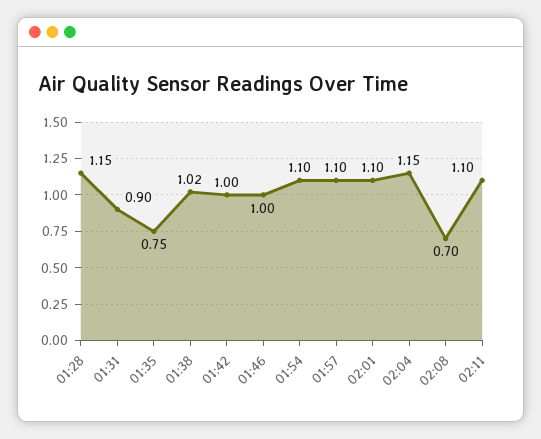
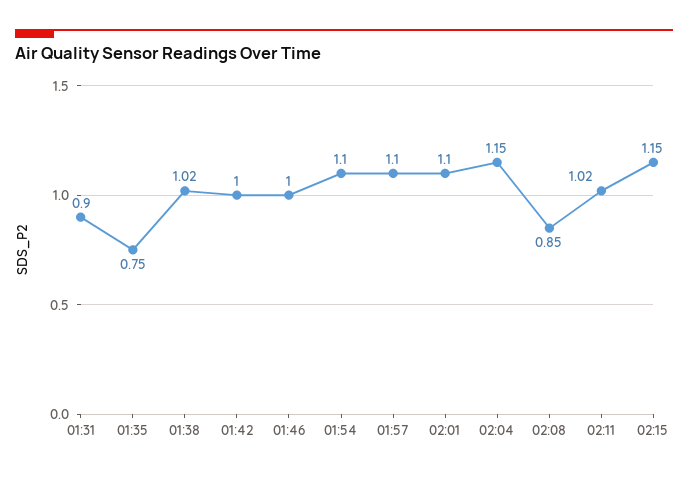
01:28: 1.15 -> none
02:08: 0.7 -> 0.85
02:11: 1.1 -> 1.02
02:15: none -> 1.15

